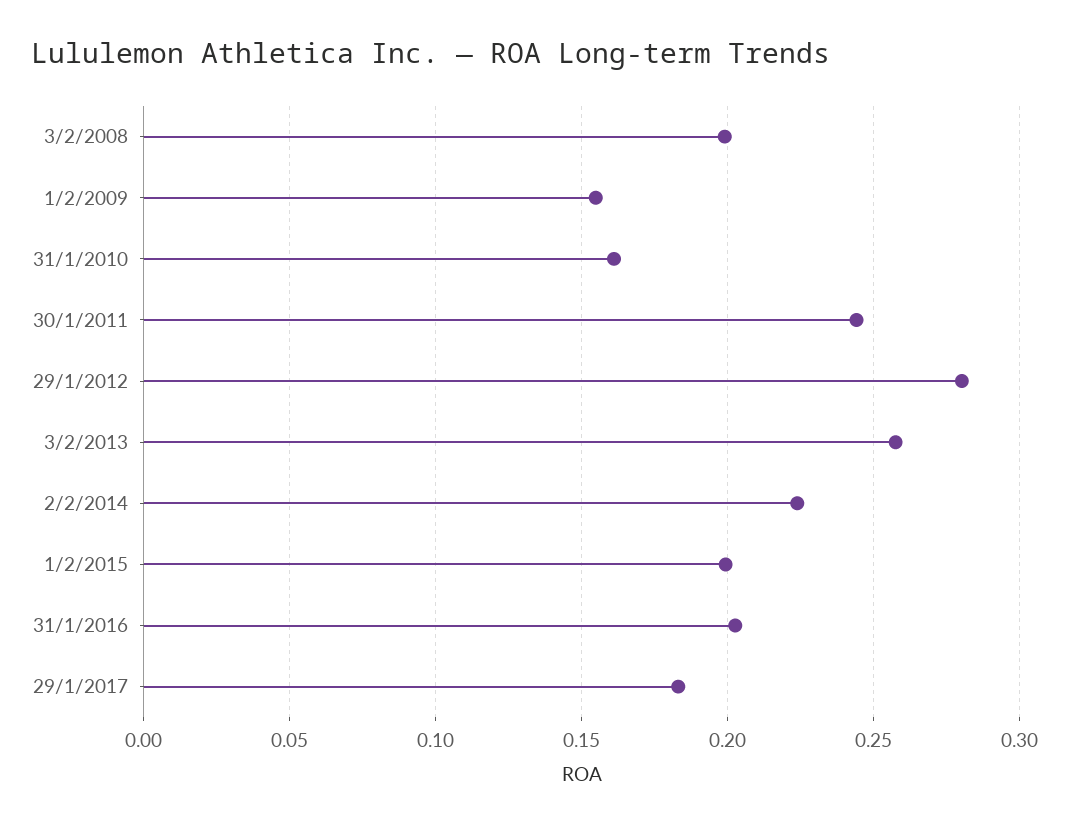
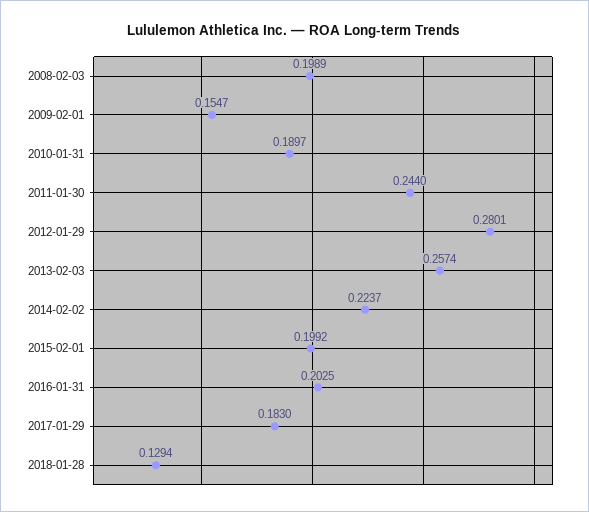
31/1/2010: 0.16 -> 0.1897
2018-01-28: none -> 0.1294

